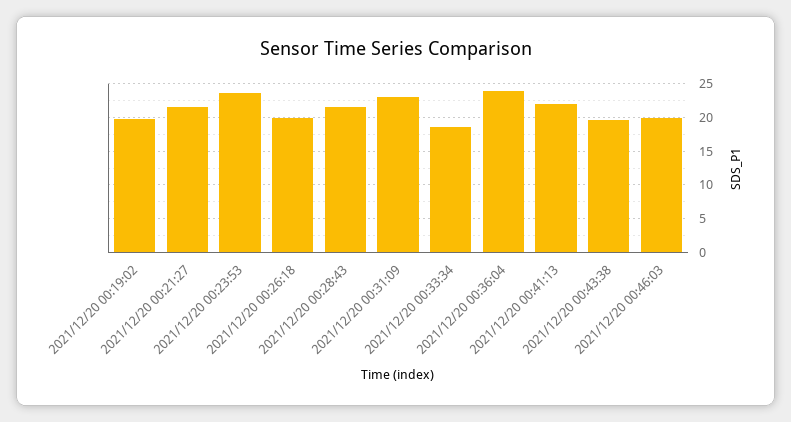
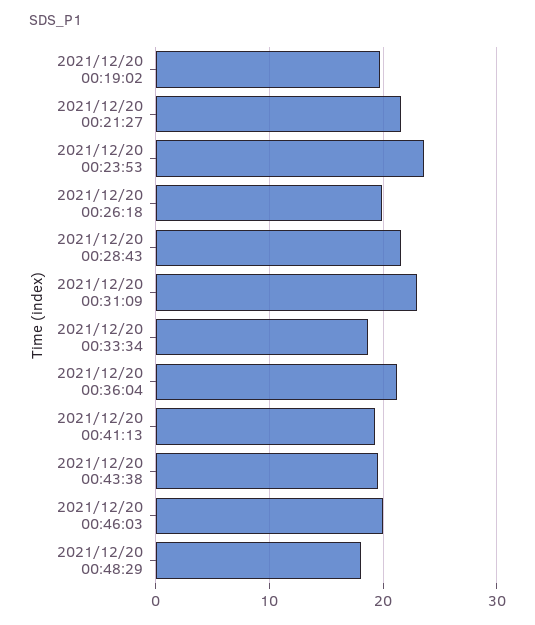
2021/12/20 00:36:04: 24 -> 21
2021/12/20 00:41:13: 22 -> 19
2021/12/20 00:48:29: none -> 18

